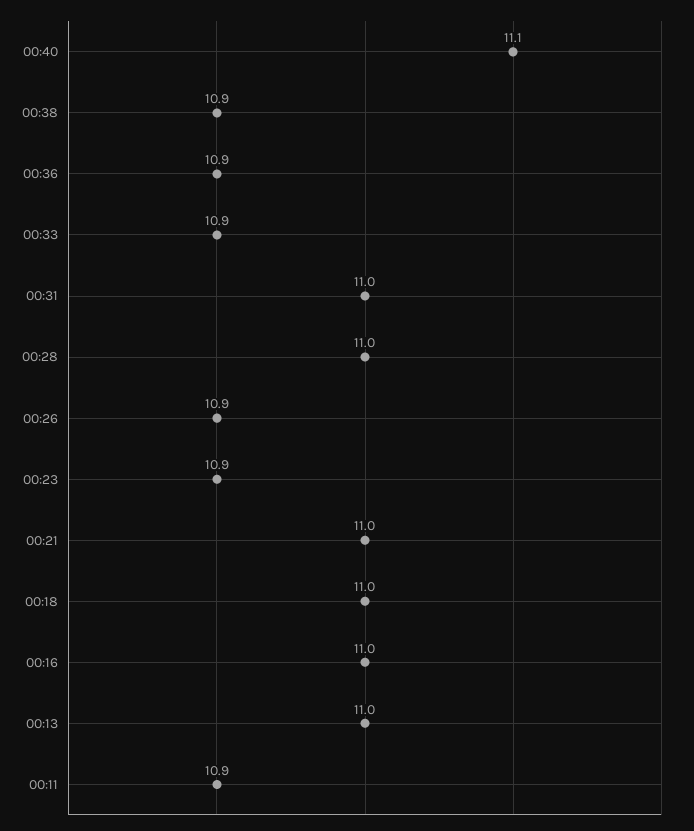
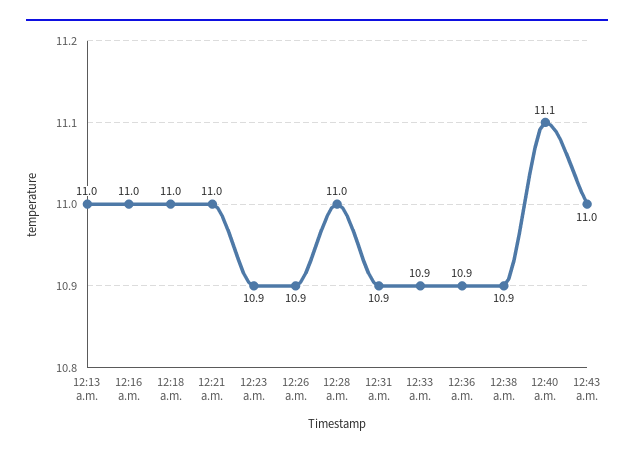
00:31: 11 -> 10.9
00:11: 10.9 -> none
12:43 a.m.: none -> 11

